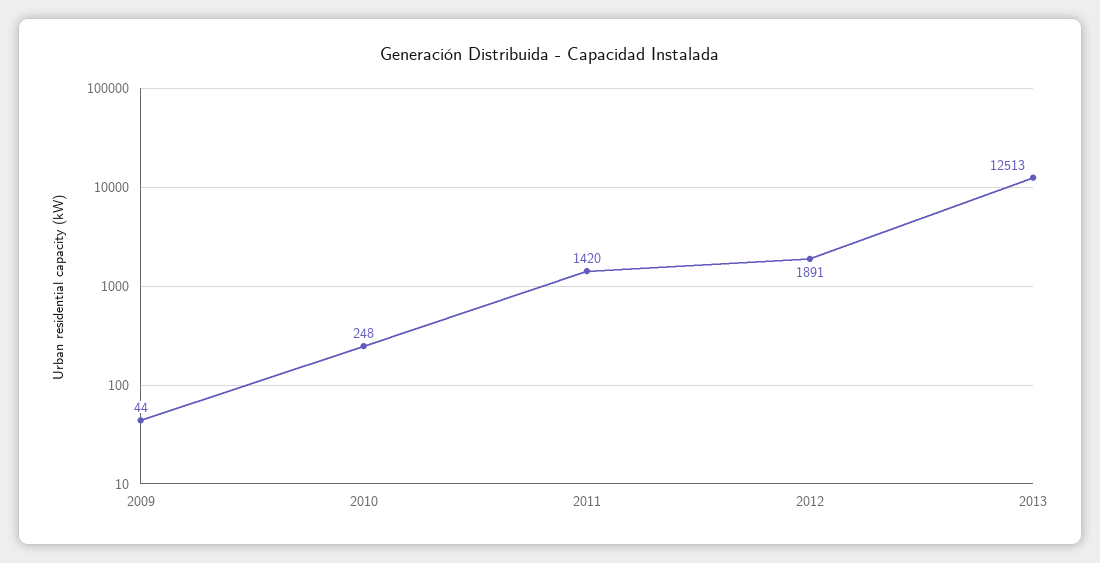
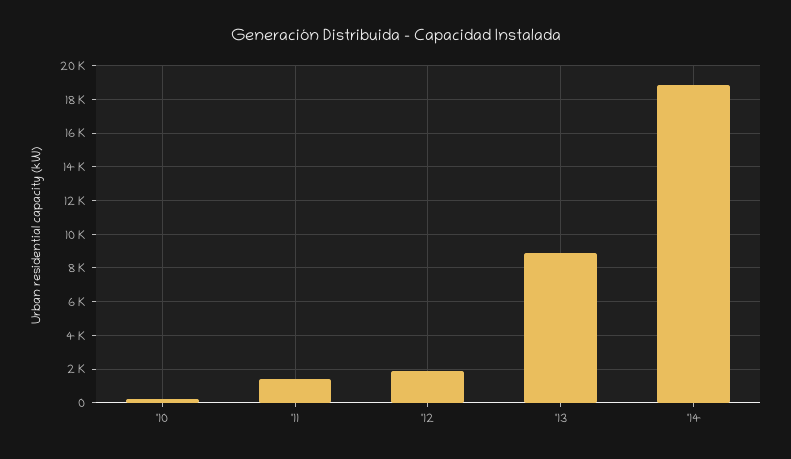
2009: 44 -> none
2013: 12513 -> 9000
'14: none -> 19000

